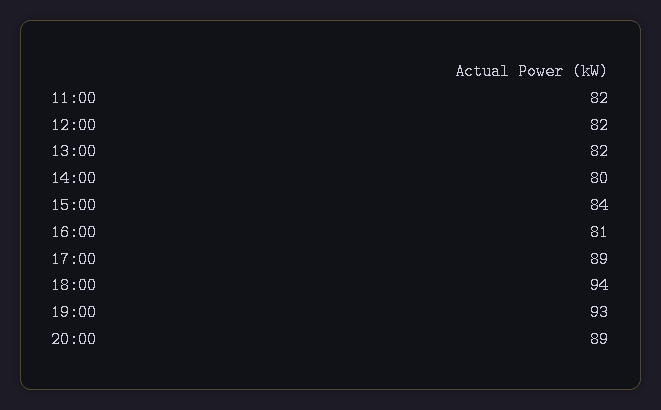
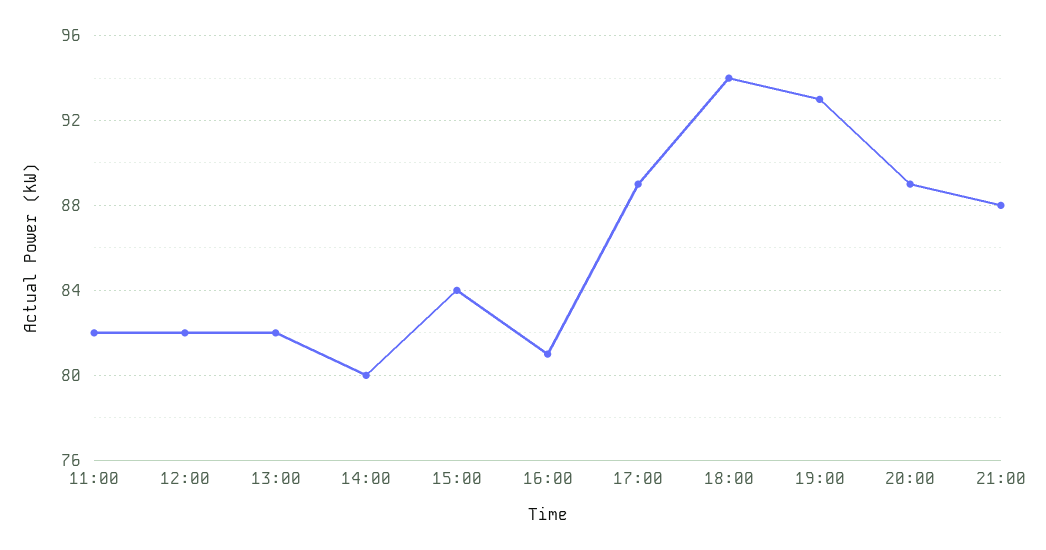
21:00: none -> 88

